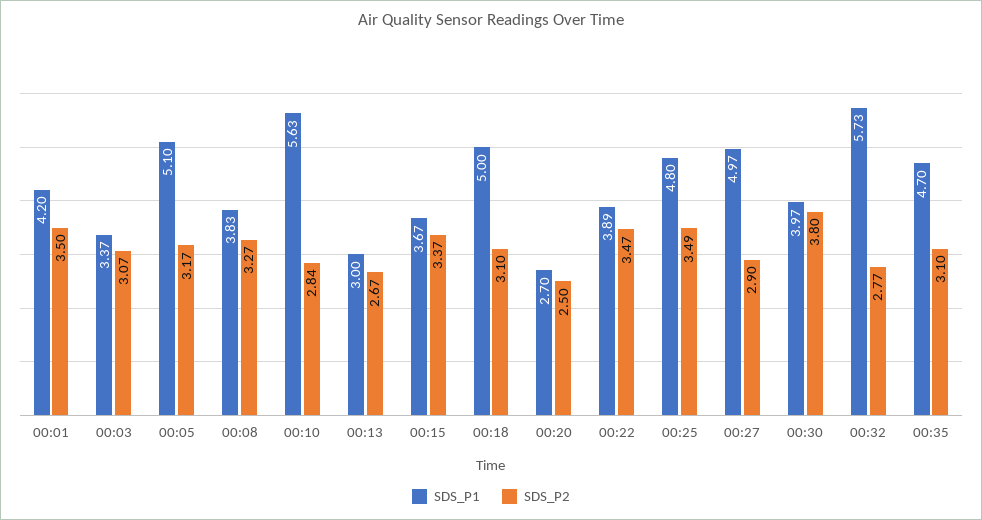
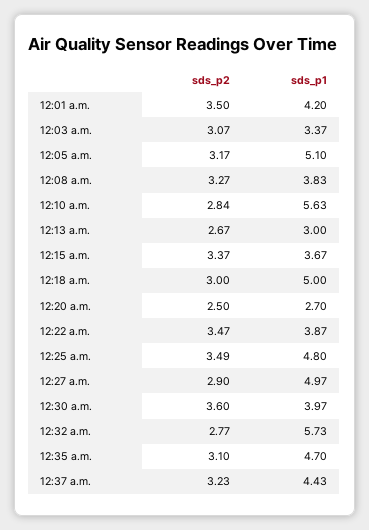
SDS_P2, 00:18: 3.1 -> 3
SDS_P1, 00:22: 3.89 -> 3.87
SDS_P2, 00:30: 3.8 -> 3.6
SDS_P2, 12:37 a.m.: none -> 3.23
SDS_P1, 12:37 a.m.: none -> 4.43

